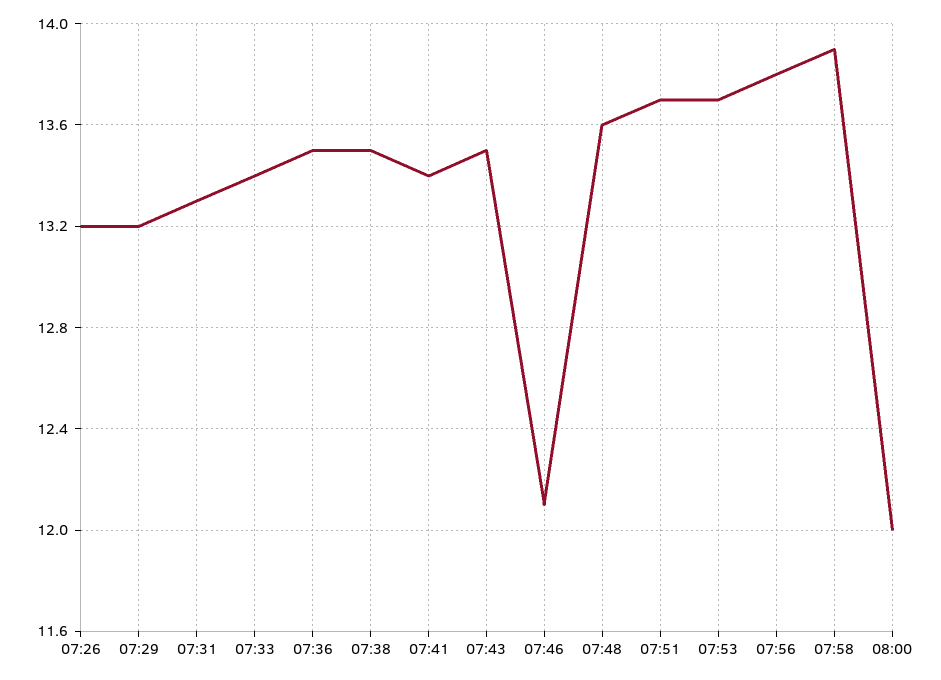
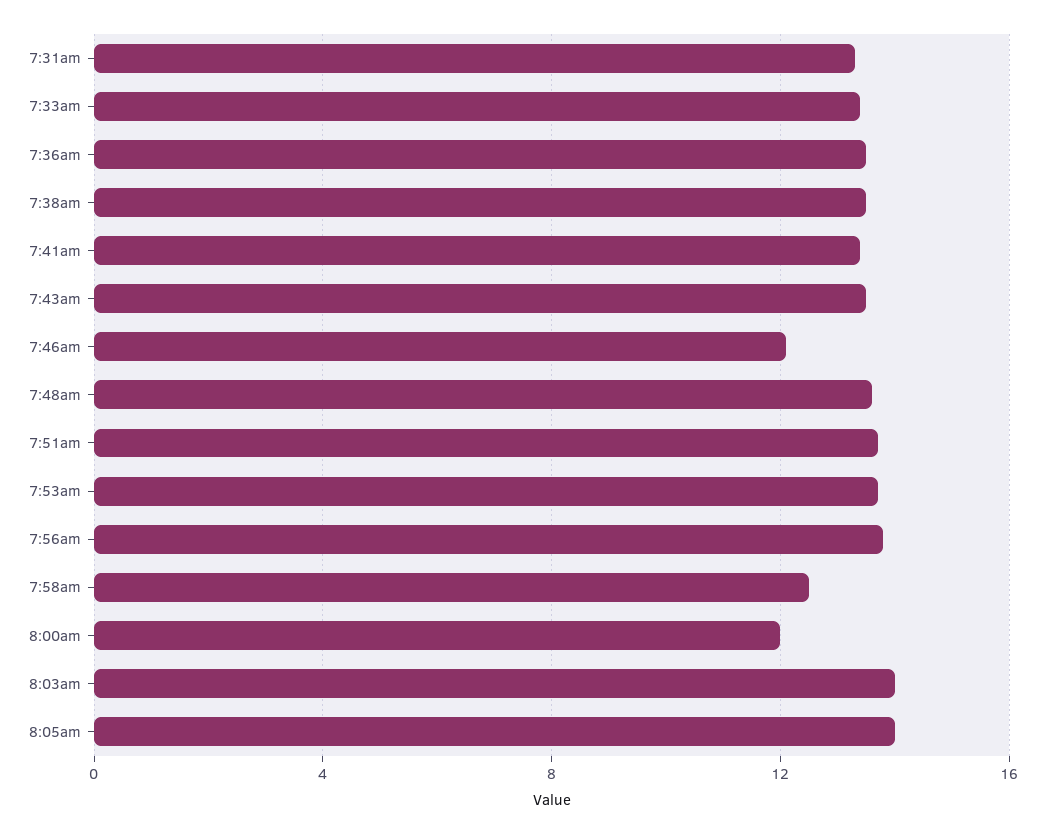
07:26: 13.2 -> none
07:29: 13.2 -> none
07:58: 13.9 -> 12.5
8:03am: none -> 14
8:05am: none -> 14

